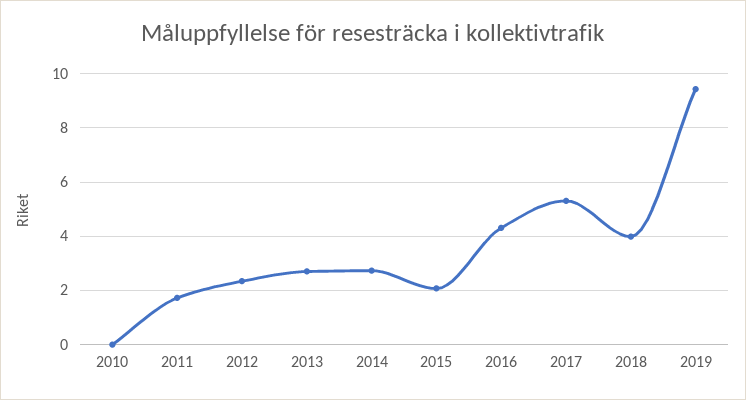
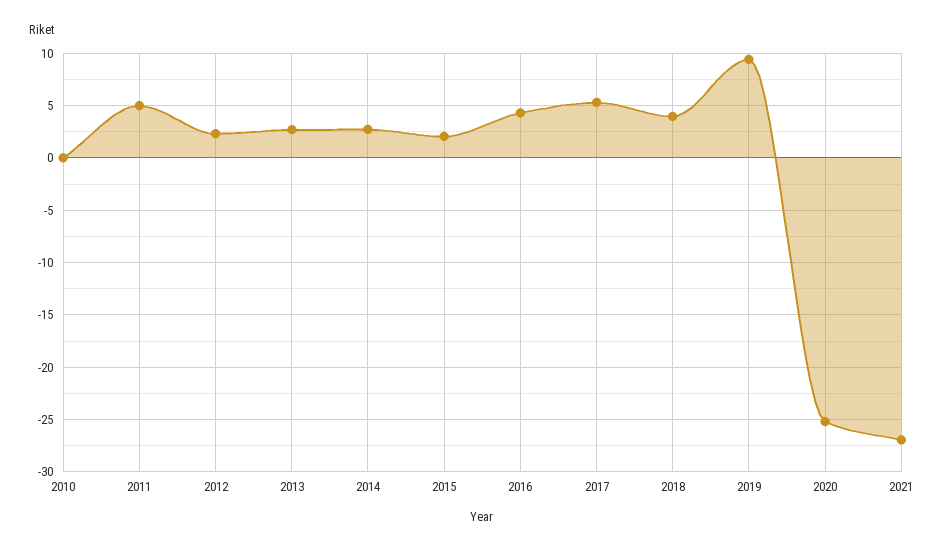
2011: 1.75 -> 5
2020: none -> -25
2021: none -> -27

